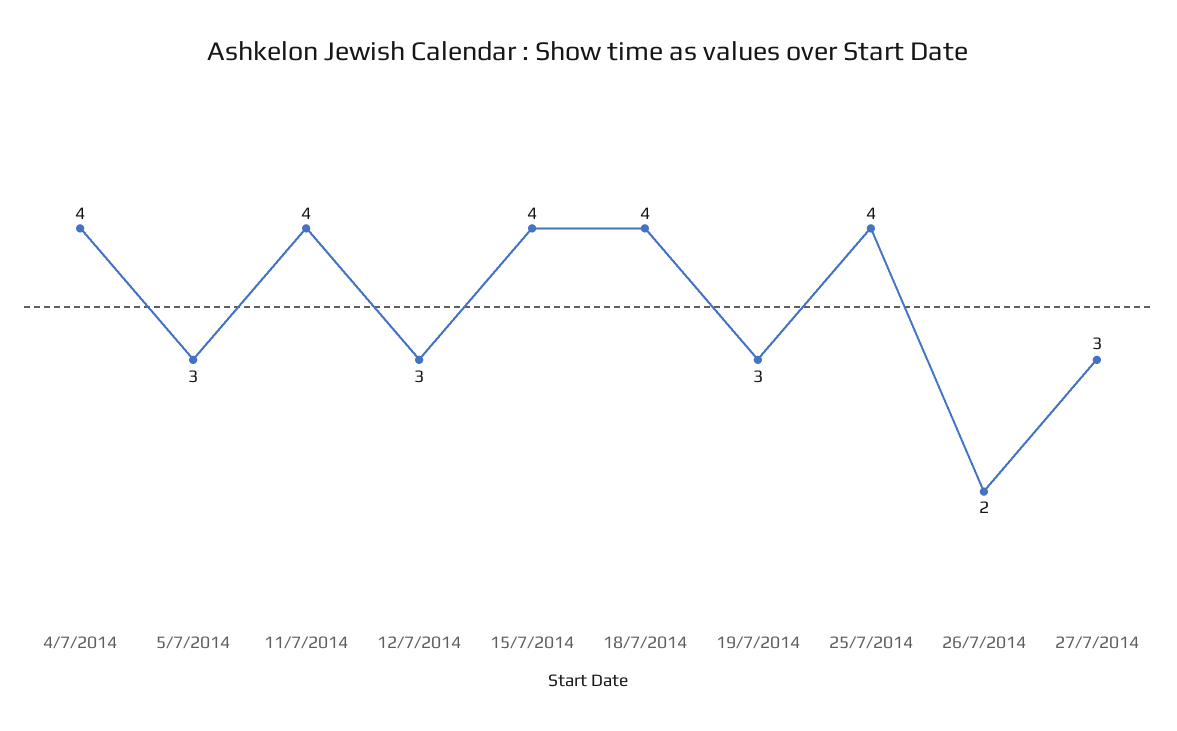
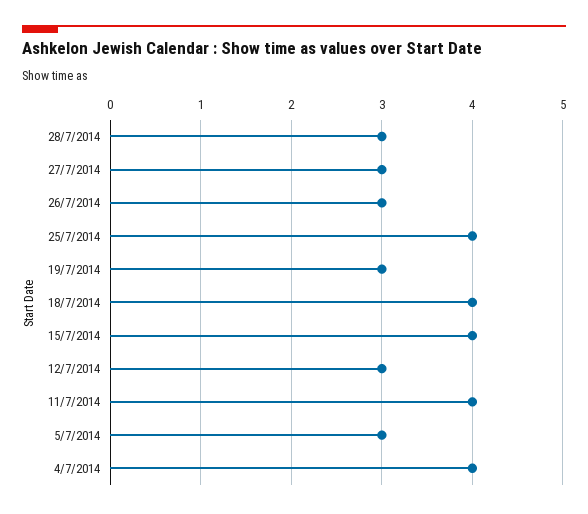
26/7/2014: 2 -> 3
28/7/2014: none -> 3

